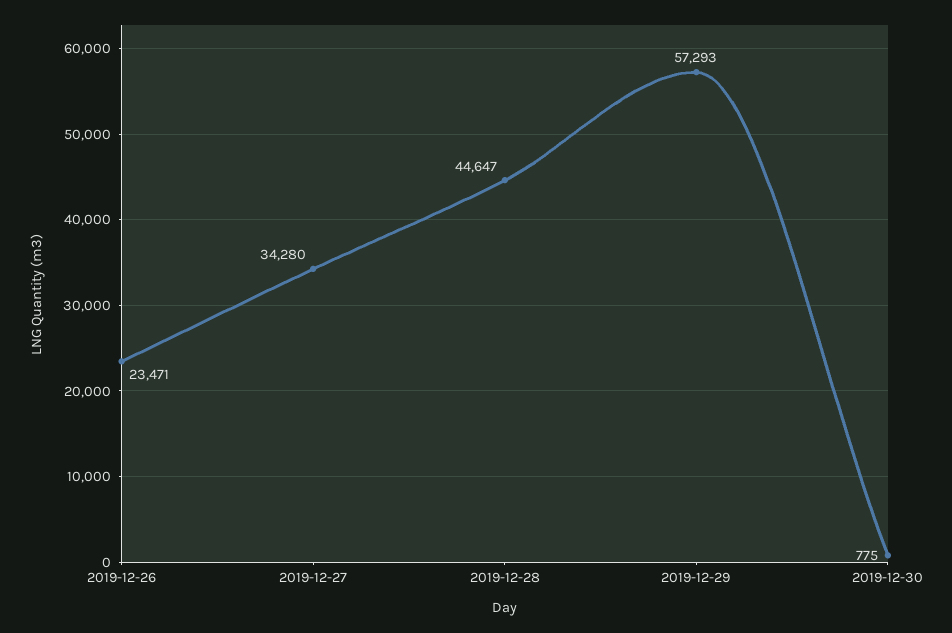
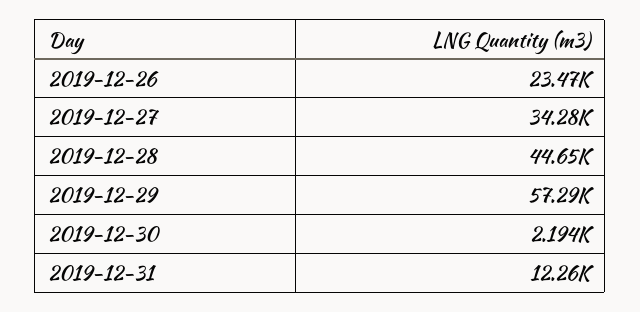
2019-12-30: 775 -> 2194
2019-12-31: none -> 12260

